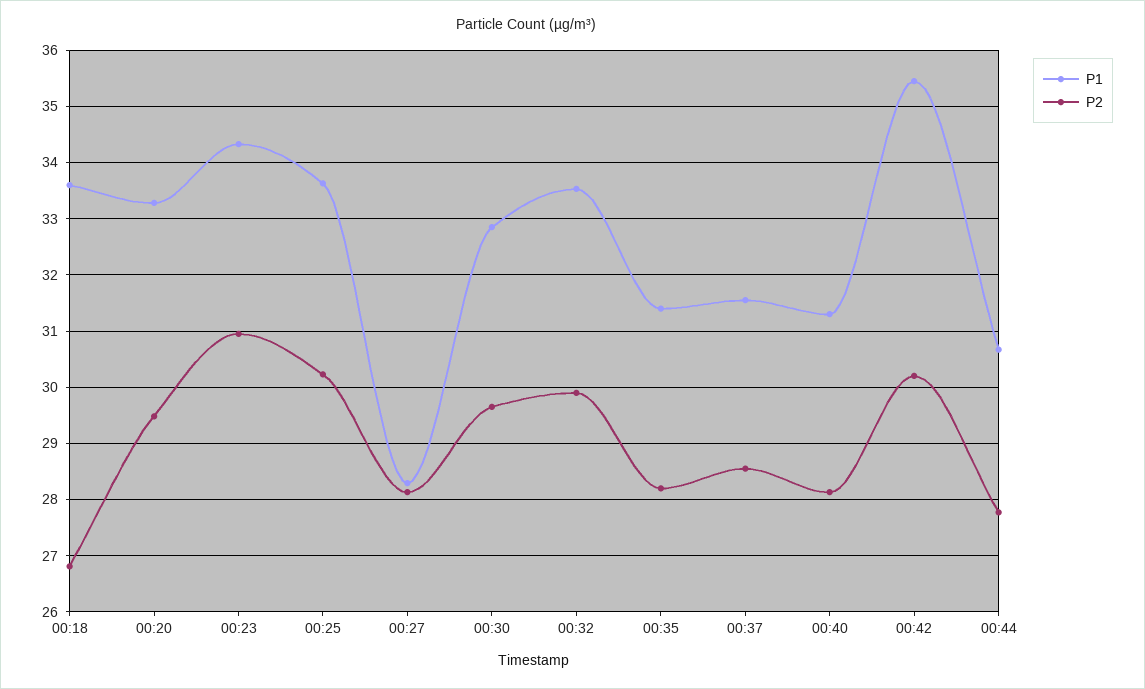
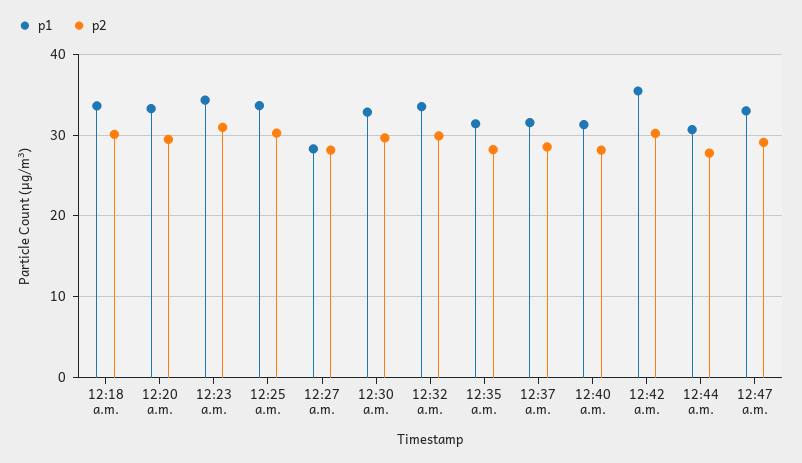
P2, 00:18: 26.8 -> 30
P1, 12:47 a.m.: none -> 33
P2, 12:47 a.m.: none -> 29

